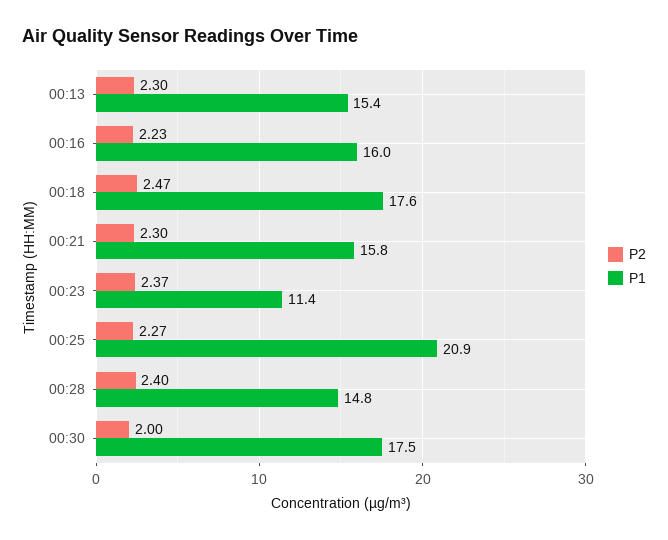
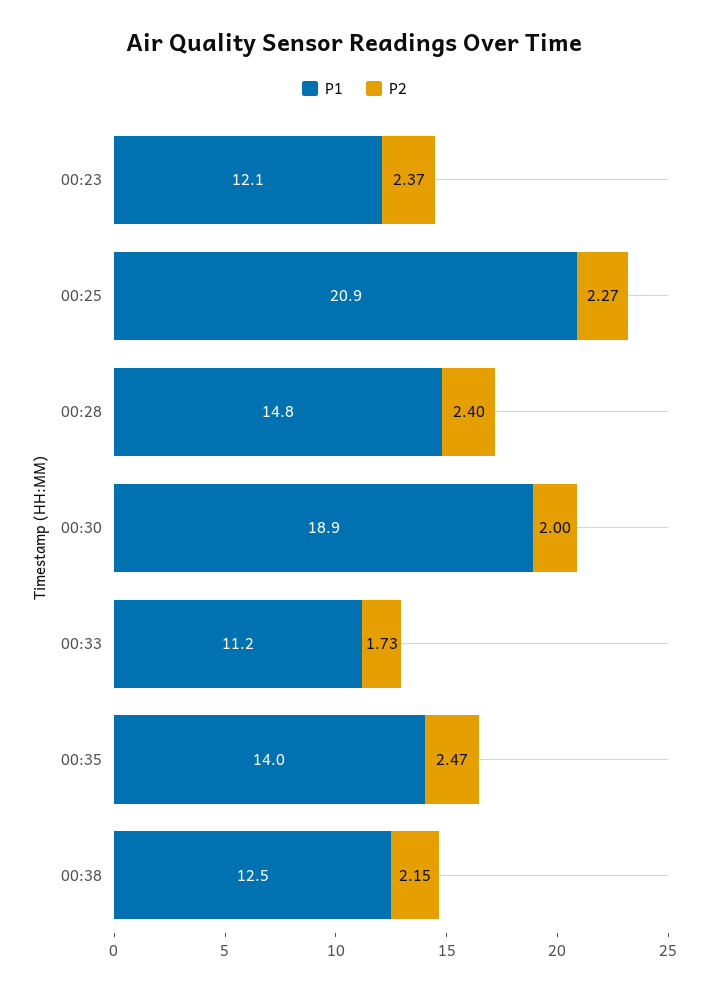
P2, 00:13: 2.3 -> none
P1, 00:13: 15.4 -> none
P2, 00:16: 2.23 -> none
P1, 00:16: 16 -> none
P2, 00:18: 2.47 -> none
P1, 00:18: 17.6 -> none
P2, 00:21: 2.3 -> none
P1, 00:21: 15.8 -> none
P1, 00:23: 11.4 -> 12.1
P1, 00:30: 17.5 -> 18.9
P1, 00:33: none -> 11.2
P2, 00:33: none -> 1.73
P1, 00:35: none -> 14
P2, 00:35: none -> 2.47
P1, 00:38: none -> 12.5
P2, 00:38: none -> 2.15

